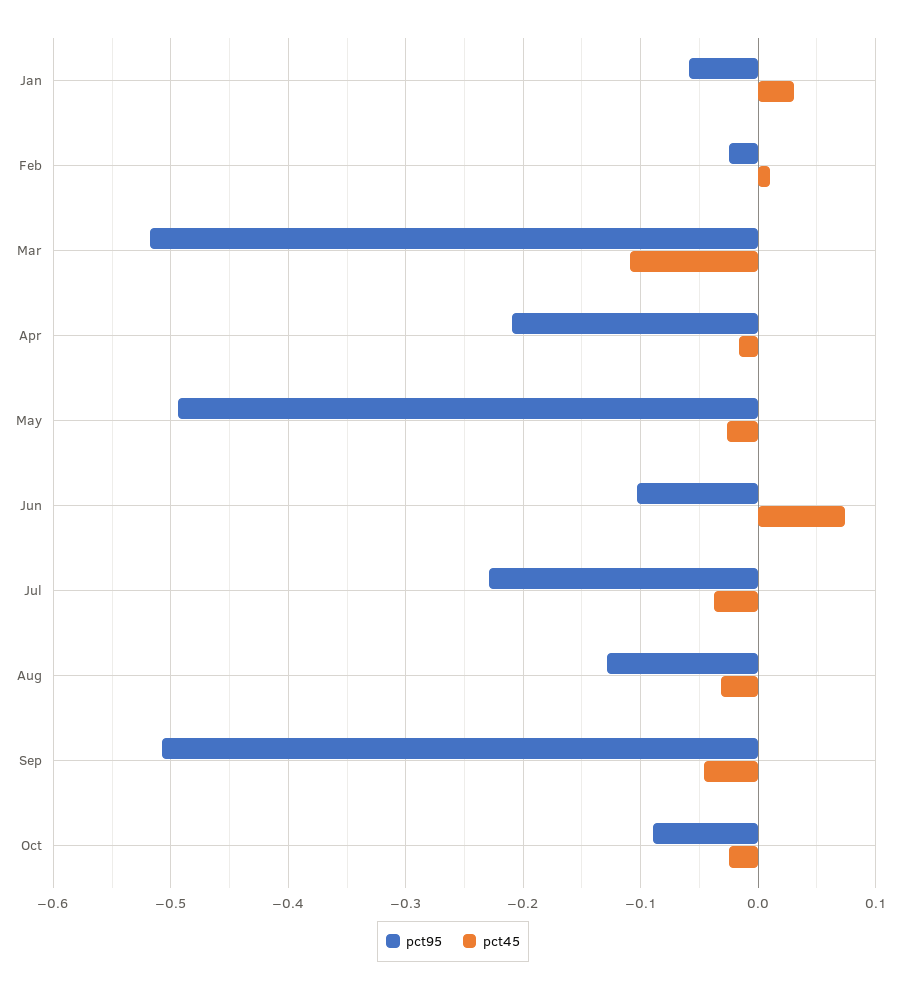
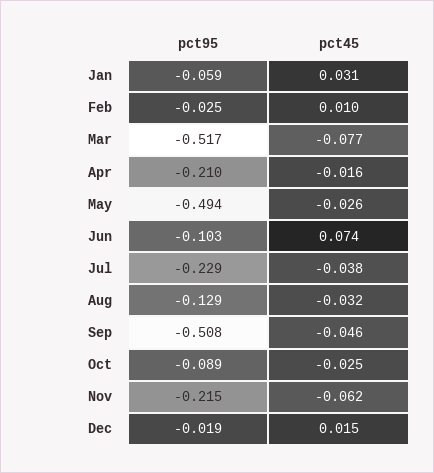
pct45, Mar: -0.11 -> -0.077
pct95, Nov: none -> -0.215
pct45, Nov: none -> -0.062
pct95, Dec: none -> -0.019
pct45, Dec: none -> 0.015

